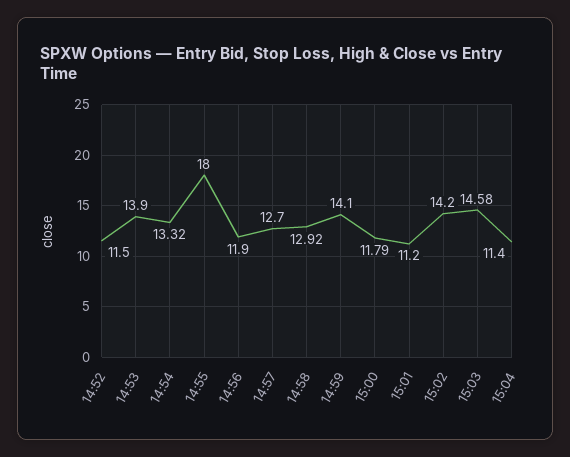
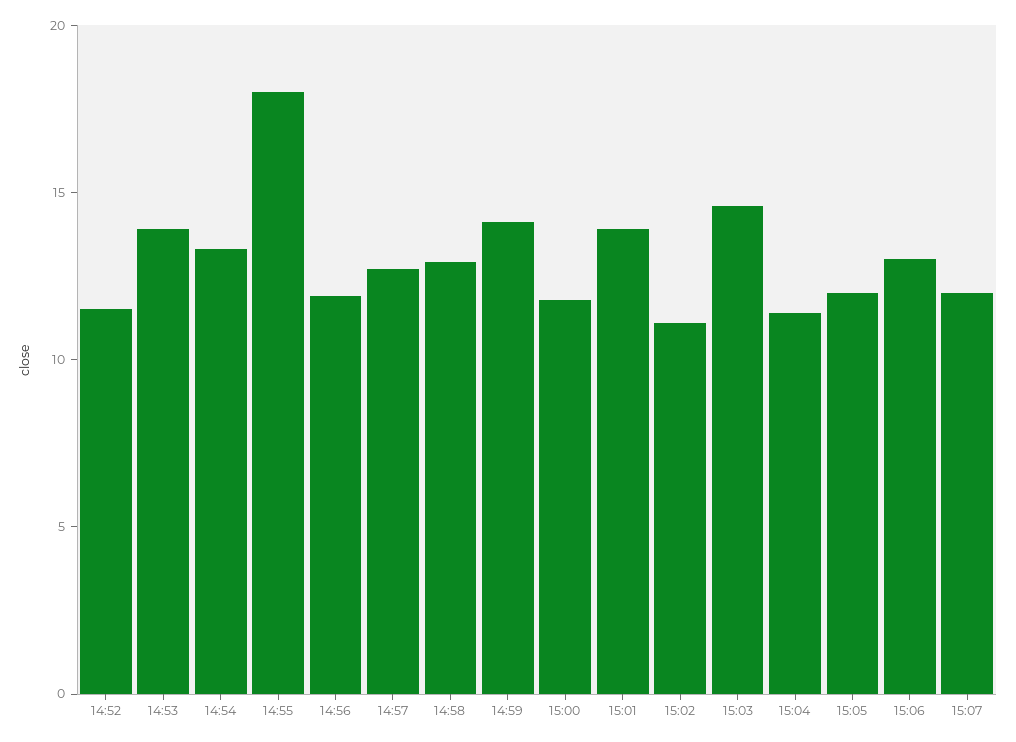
15:01: 11.2 -> 14
15:02: 14.2 -> 11
15:05: none -> 12
15:06: none -> 13
15:07: none -> 12

